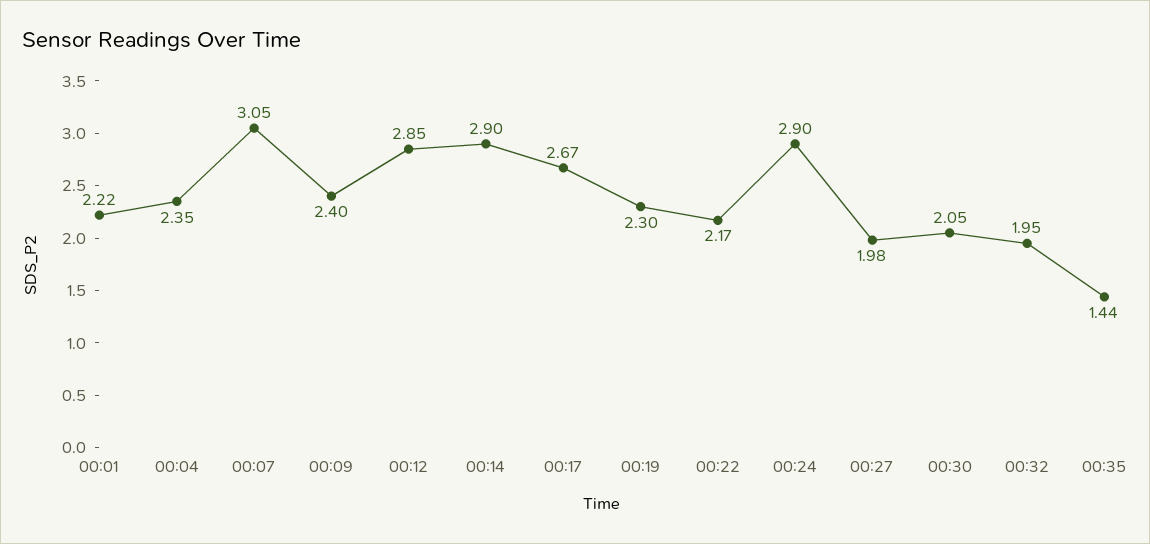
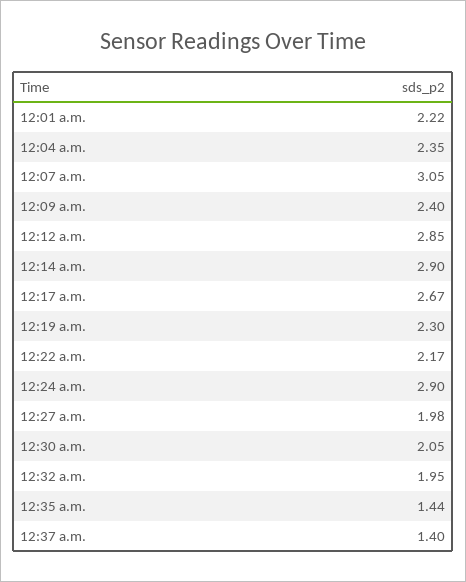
12:37 a.m.: none -> 1.4

